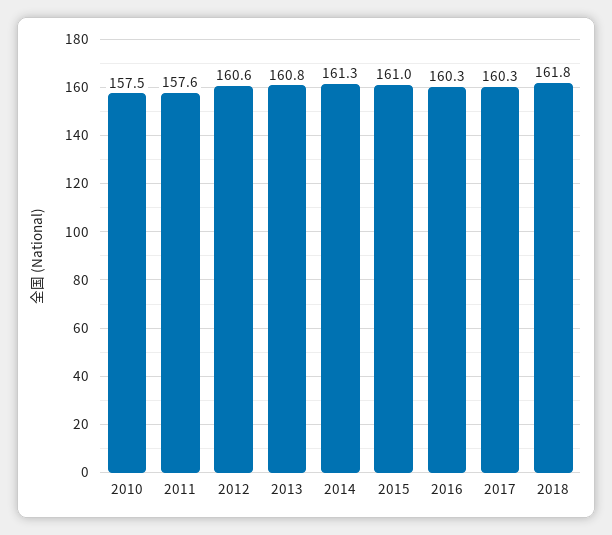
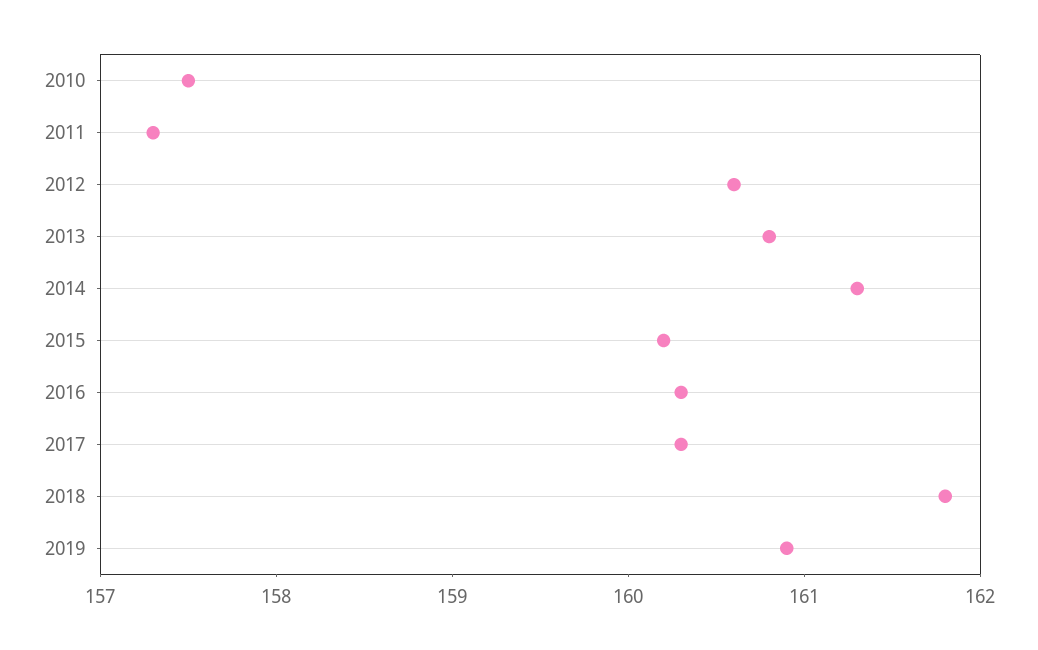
2011: 157.6 -> 157.3
2015: 161 -> 160.2
2019: none -> 160.9

